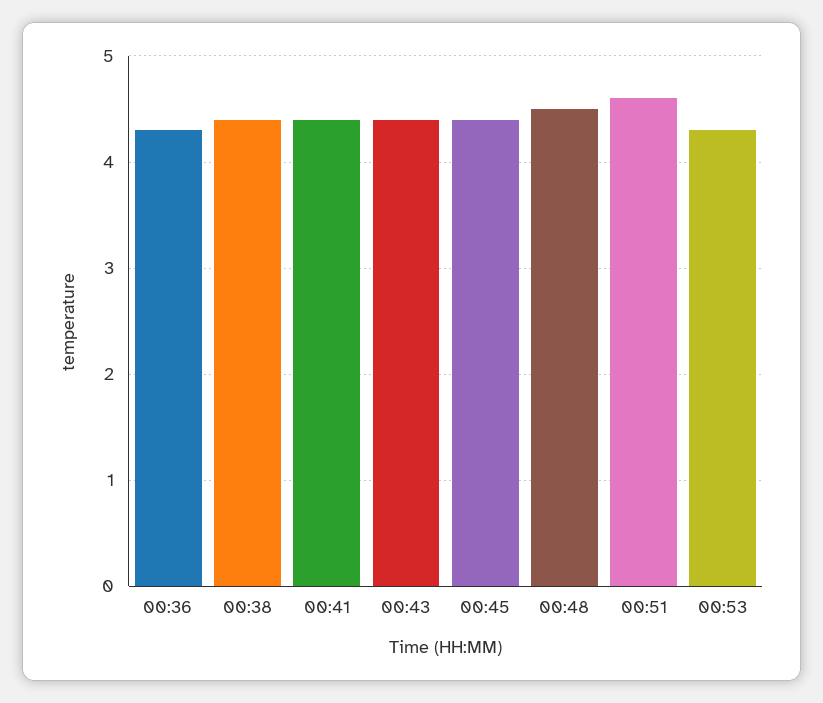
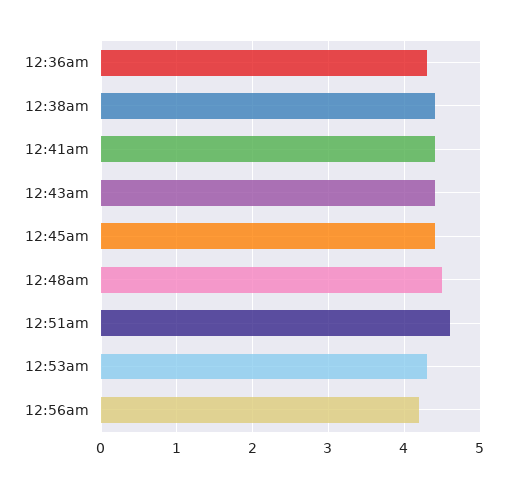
12:56am: none -> 4.2

